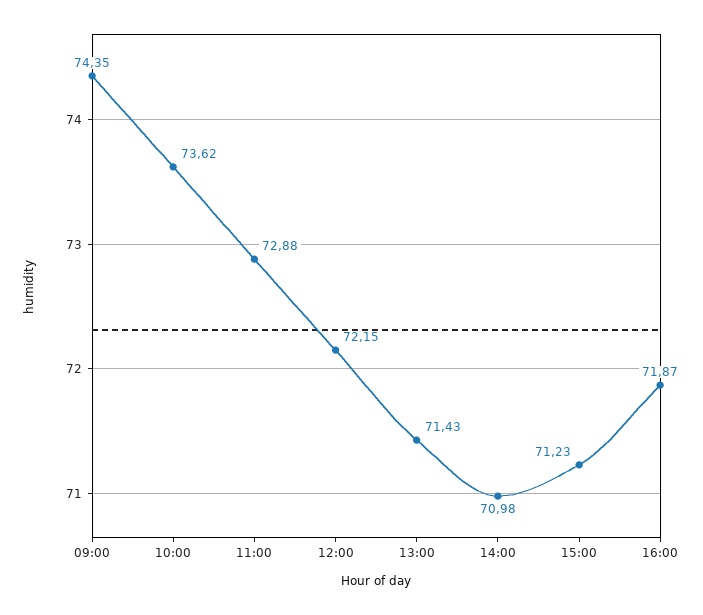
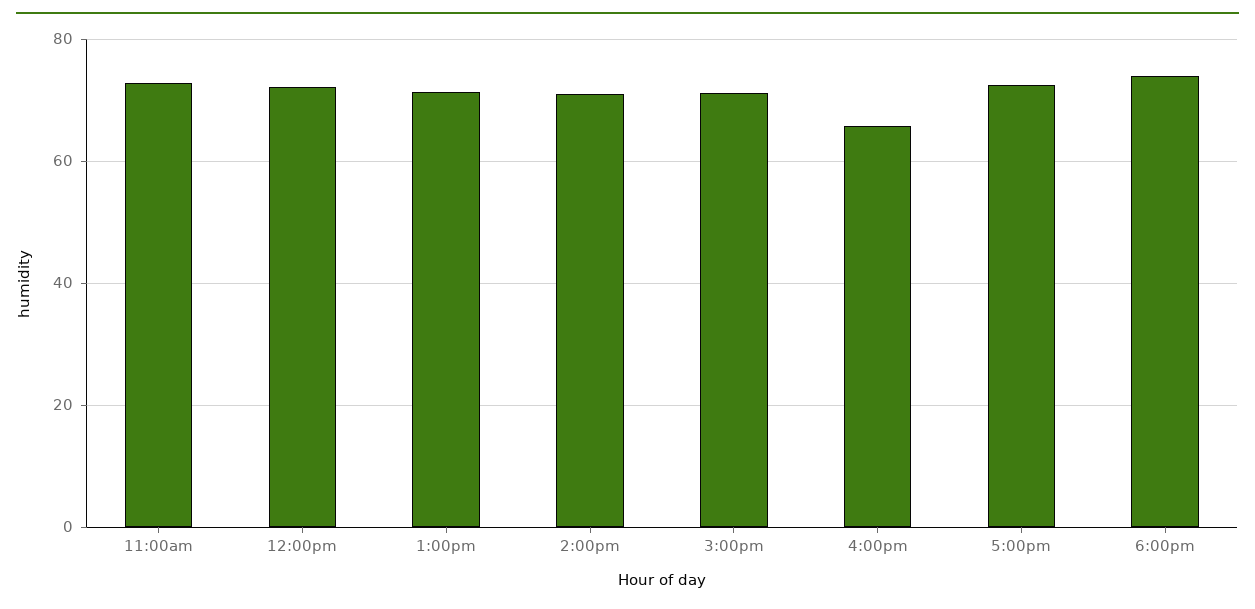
09:00: 74.35 -> none
10:00: 73.62 -> none
16:00: 71.87 -> 66
5:00pm: none -> 72
6:00pm: none -> 74

